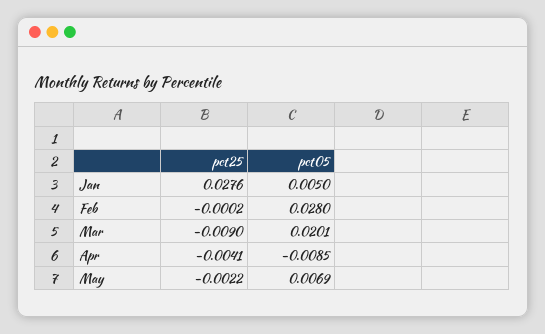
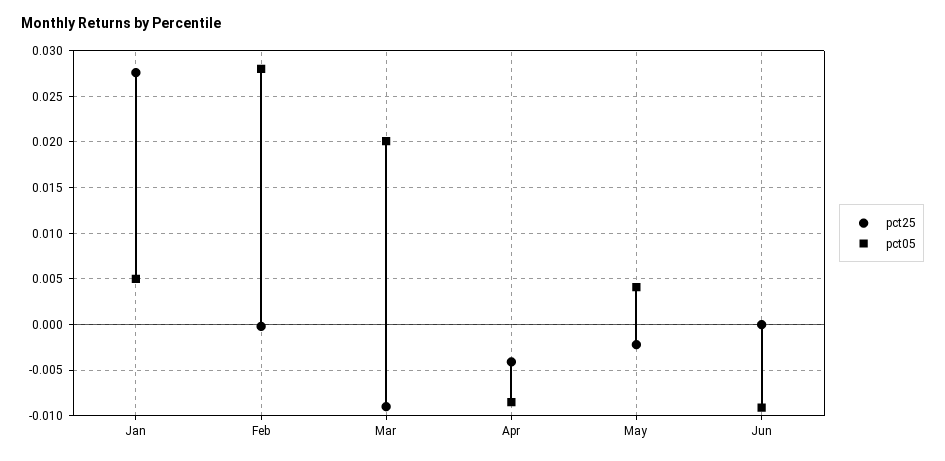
pct05, May: 0.0069 -> 0.004
pct25, Jun: none -> 0
pct05, Jun: none -> -0.009

